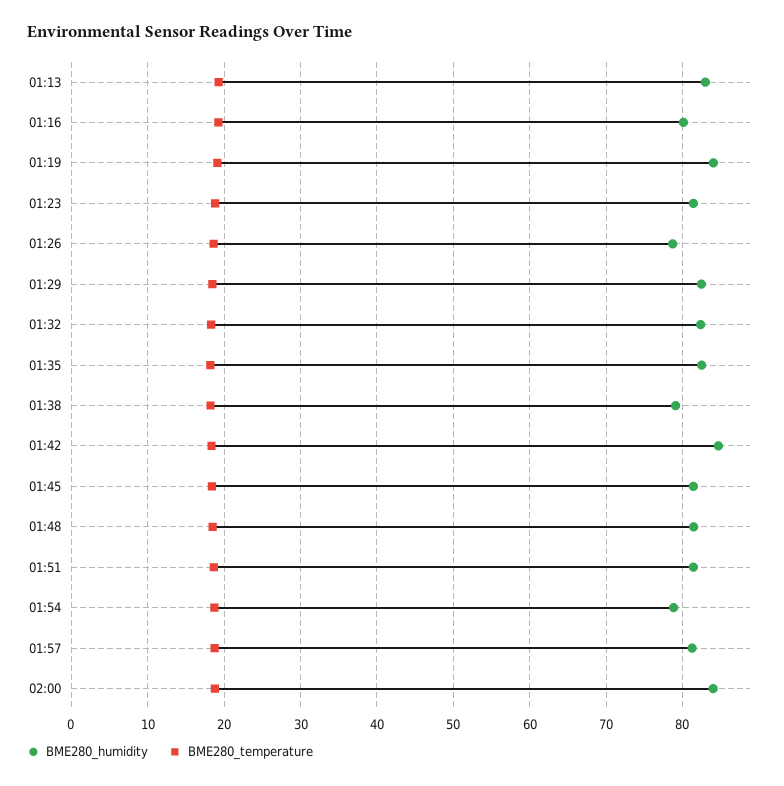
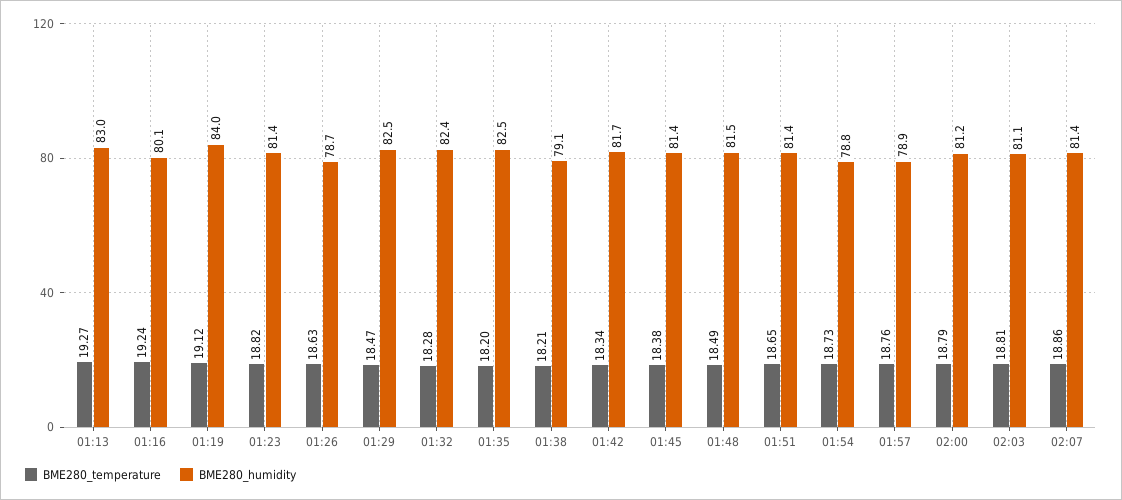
BME280_humidity, 01:42: 85 -> 81.7
BME280_humidity, 01:57: 81 -> 78.9
BME280_humidity, 02:00: 84 -> 81.2
BME280_temperature, 02:03: none -> 18.81
BME280_humidity, 02:03: none -> 81.1
BME280_temperature, 02:07: none -> 18.86
BME280_humidity, 02:07: none -> 81.4

